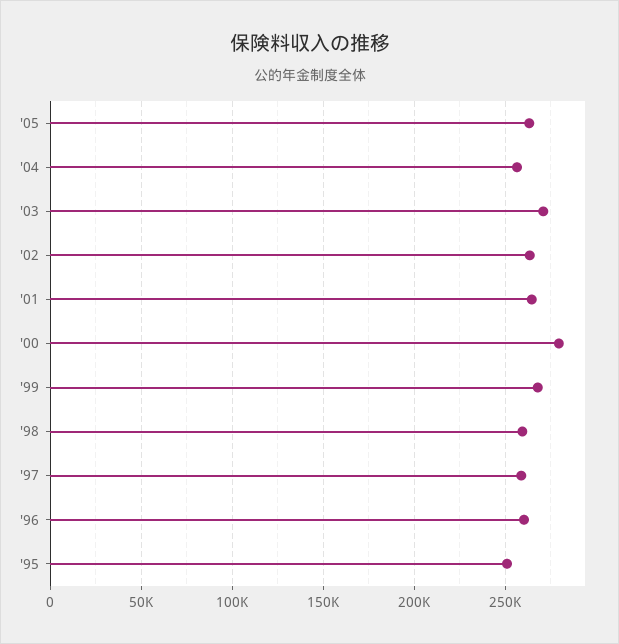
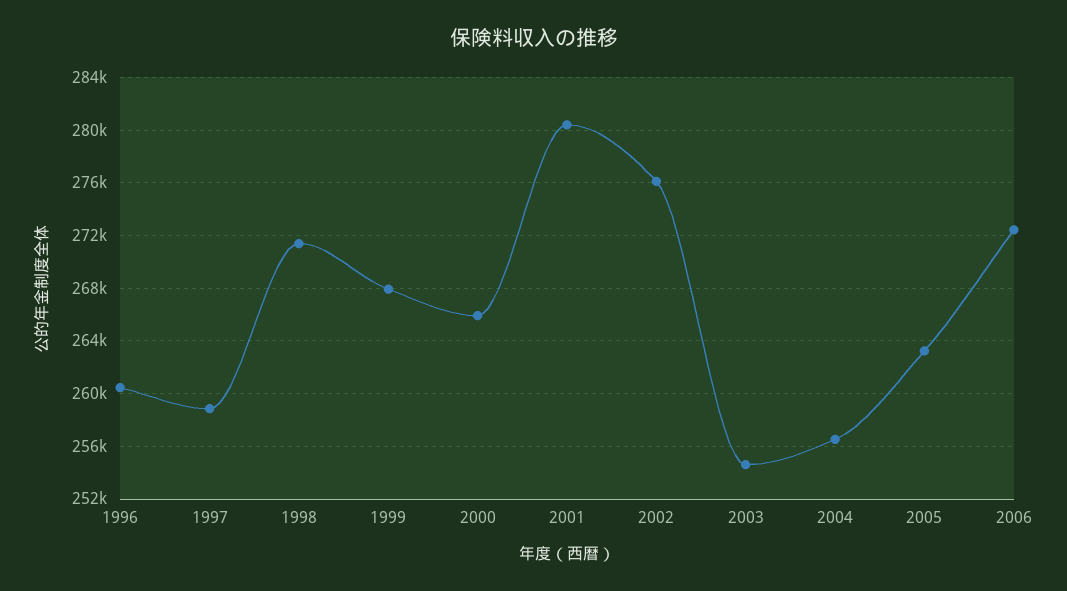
'03: 270000 -> 254500
'02: 265000 -> 276000
'01: 265000 -> 280500
'00: 280000 -> 266000
'98: 260000 -> 271500
'95: 250000 -> none
2006: none -> 272500

